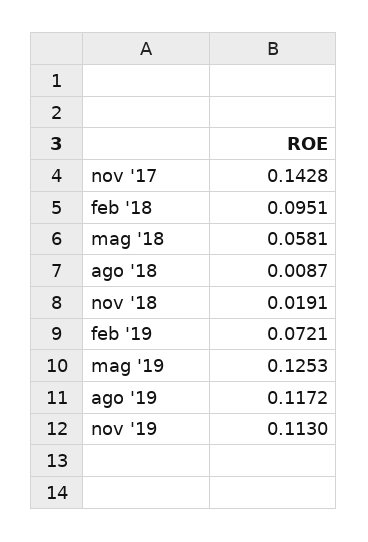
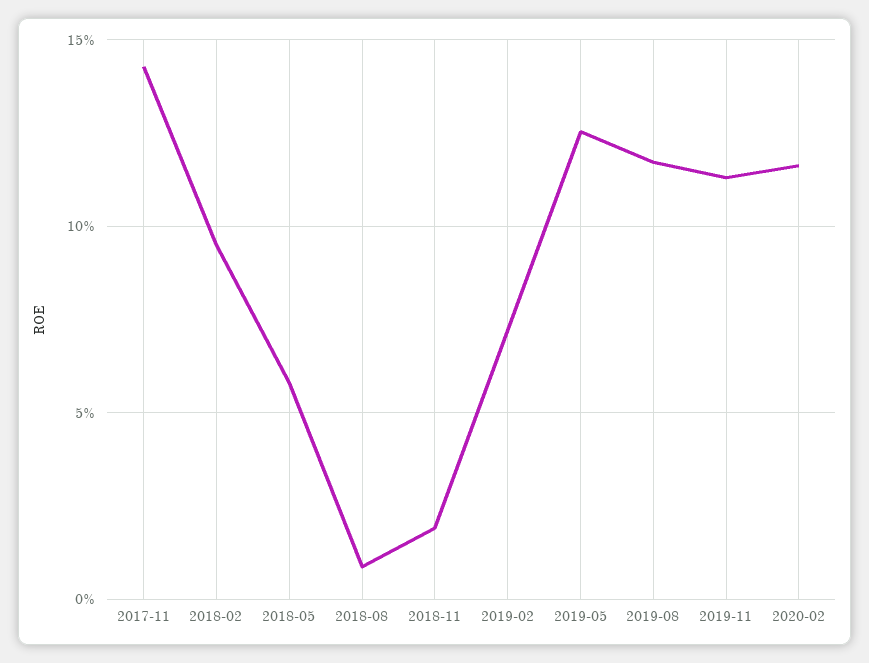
2020-02: none -> 0.115

